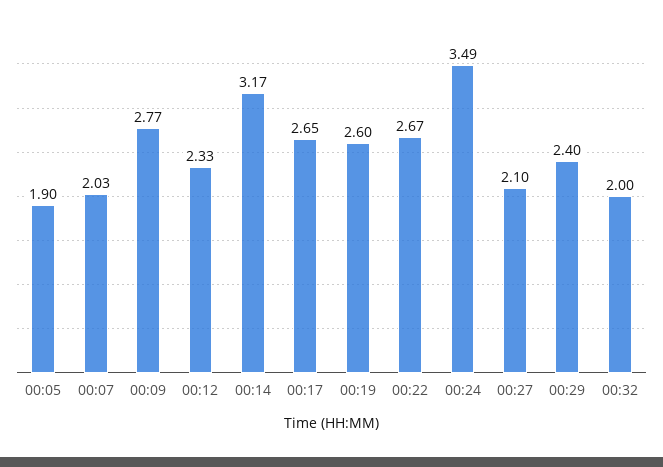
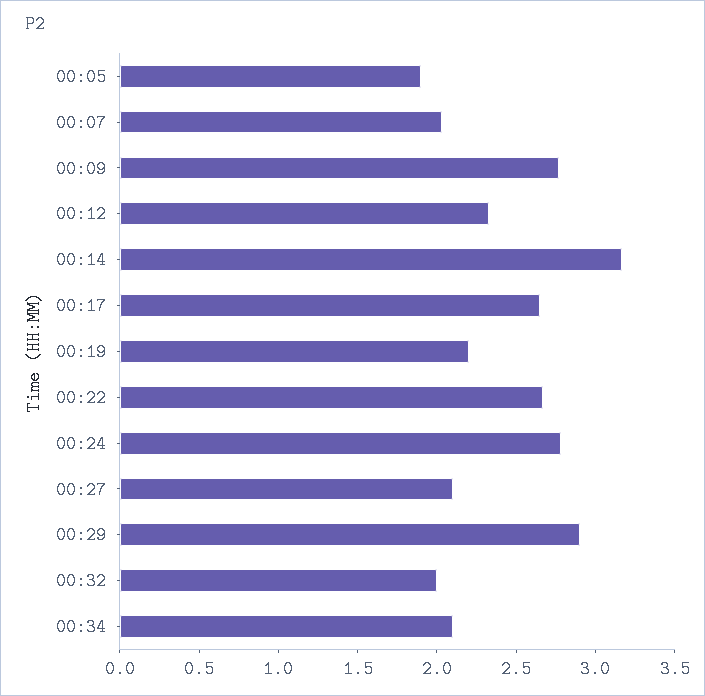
00:19: 2.6 -> 2.2
00:24: 3.49 -> 2.8
00:29: 2.4 -> 2.9
00:34: none -> 2.1

